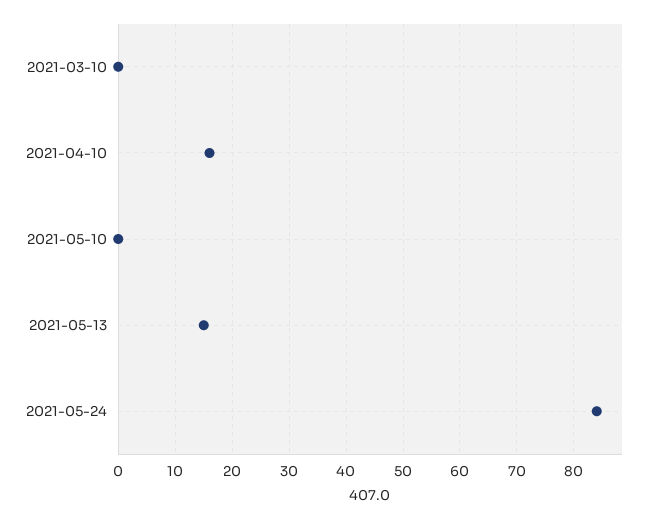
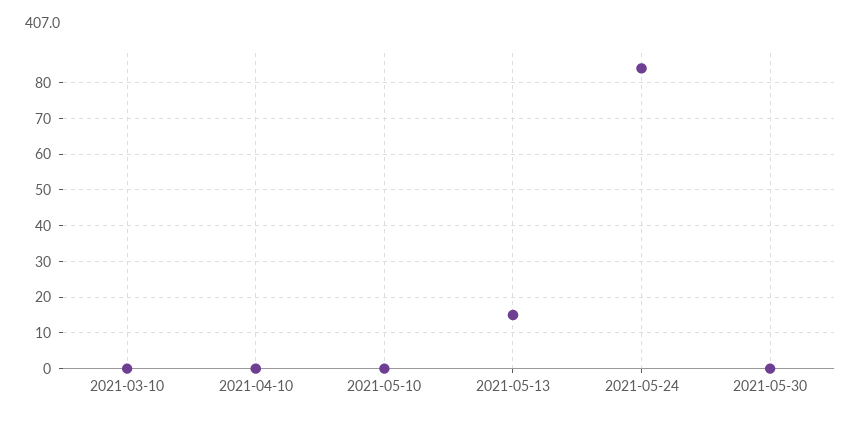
2021-04-10: 15 -> 0
2021-05-30: none -> 0

